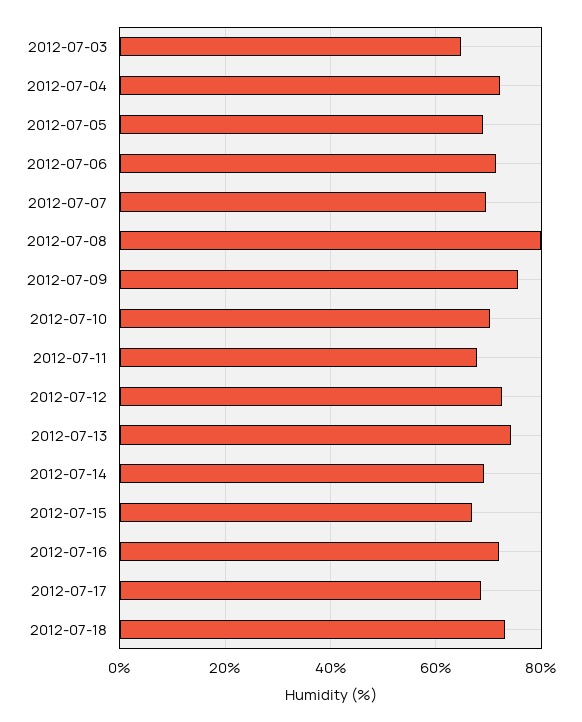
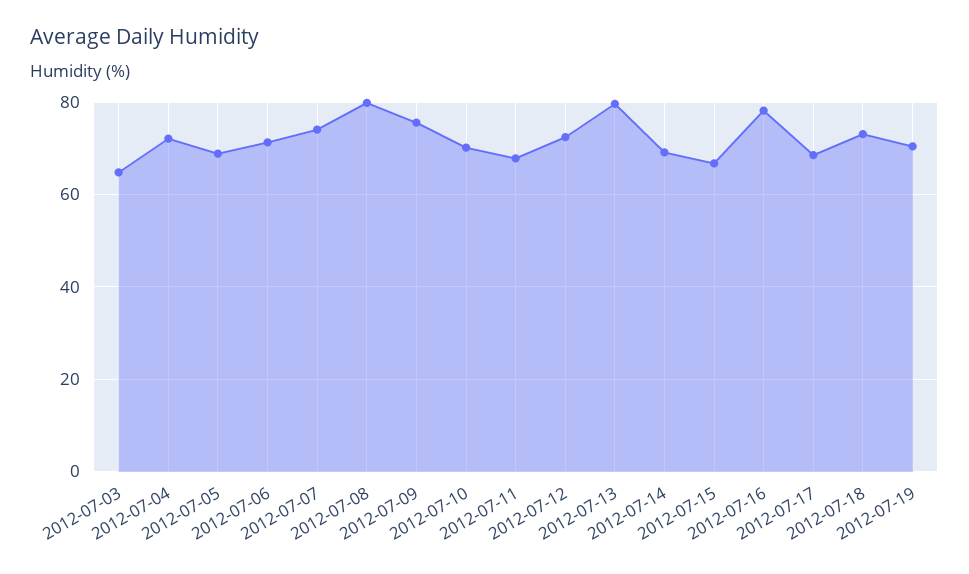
2012-07-07: 70 -> 74
2012-07-13: 74 -> 80
2012-07-16: 72 -> 78
2012-07-19: none -> 70

